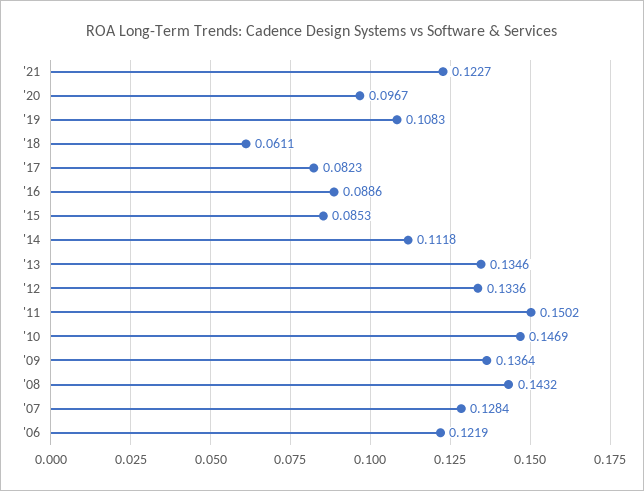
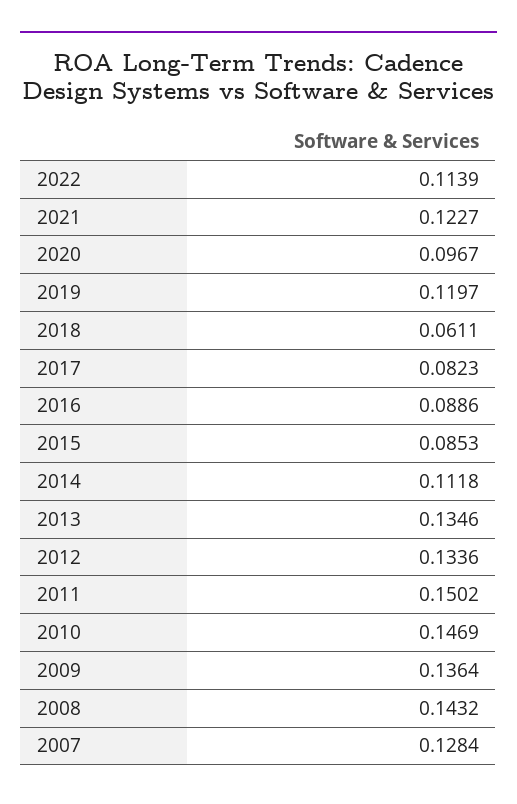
'19: 0.1083 -> 0.1197
'06: 0.1219 -> none
2022: none -> 0.1139

